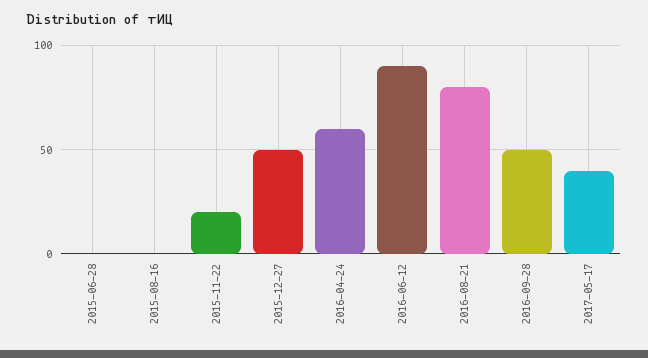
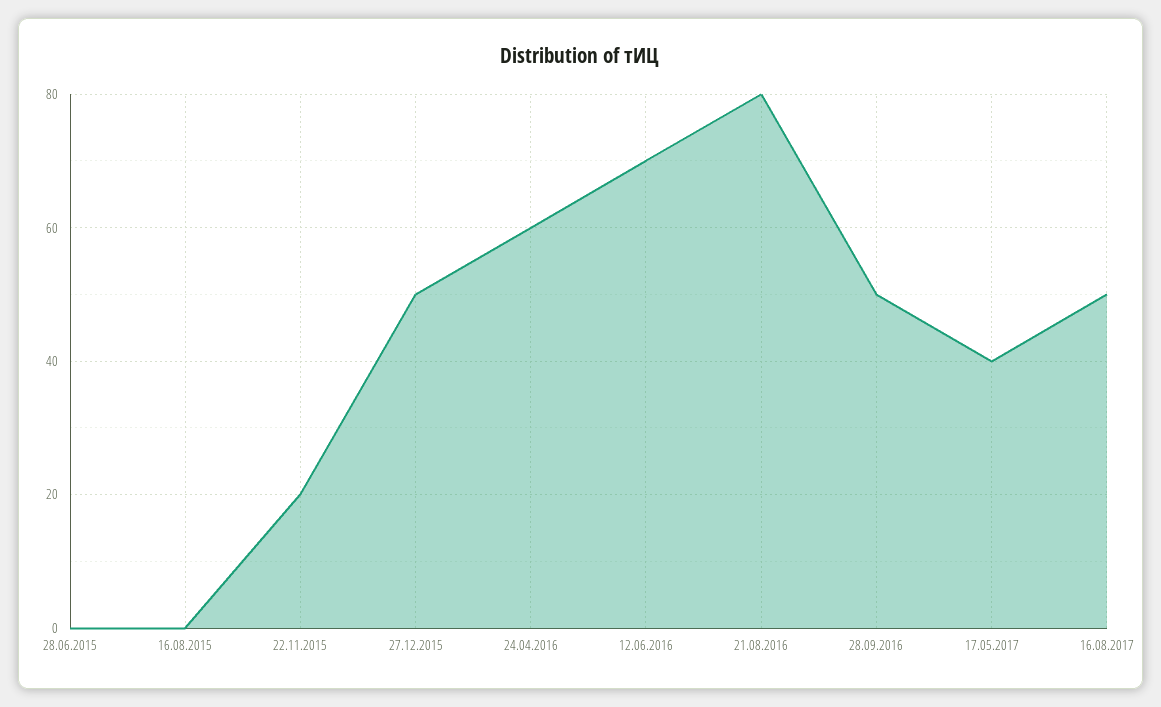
2016-06-12: 90 -> 70
16.08.2017: none -> 50

